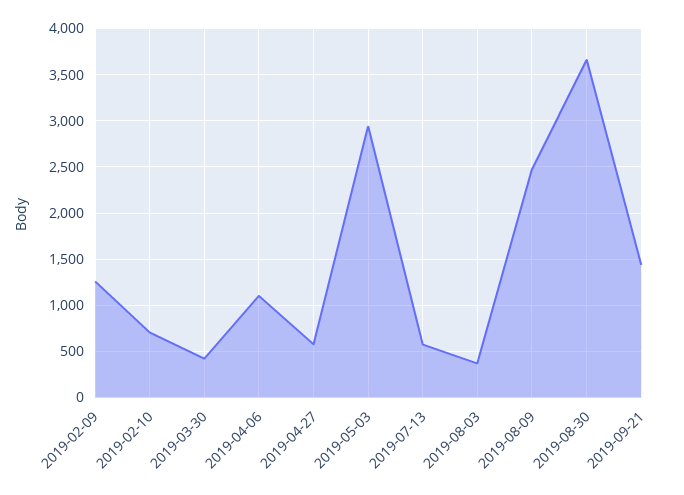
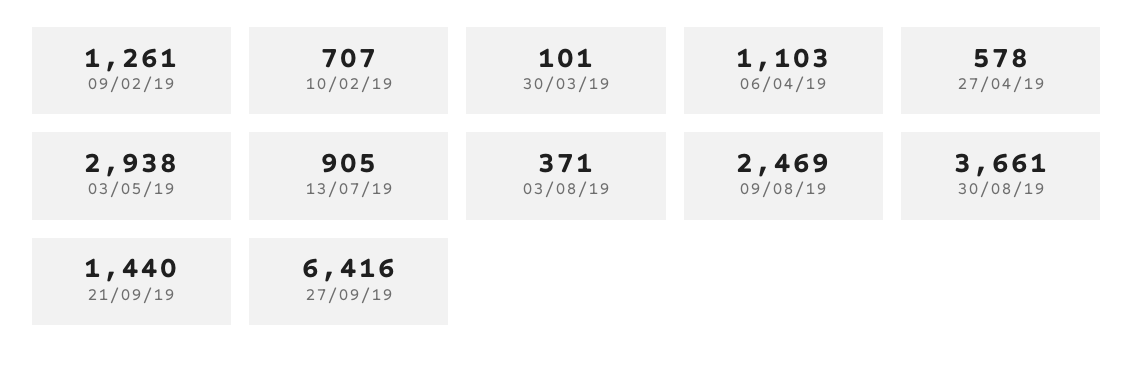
2019-03-30: 400 -> 101
2019-07-13: 600 -> 905
27/09/19: none -> 6416

